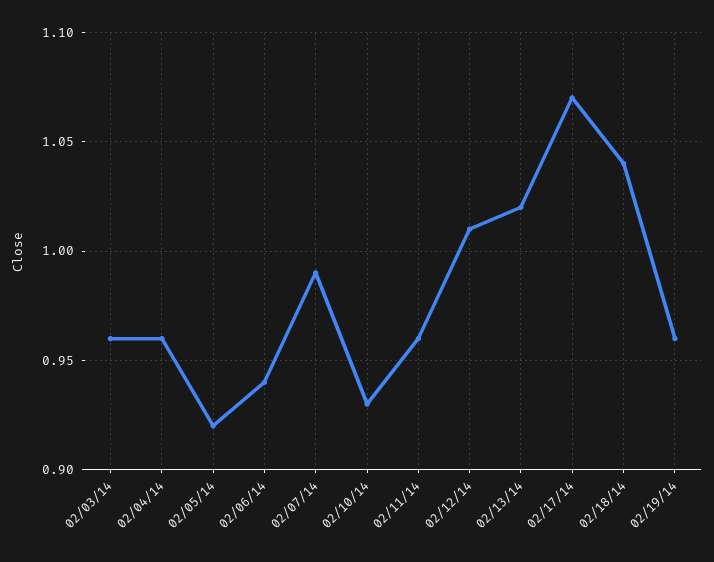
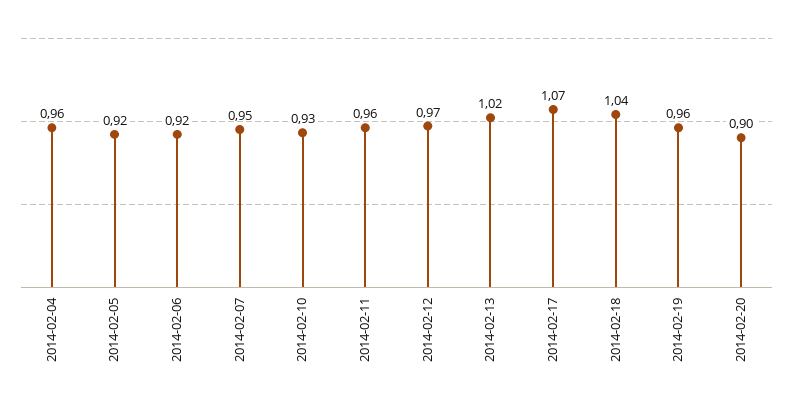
02/03/14: 0.96 -> none
02/06/14: 0.94 -> 0.92
02/07/14: 0.99 -> 0.95
02/12/14: 1.01 -> 0.97
2014-02-20: none -> 0.9

